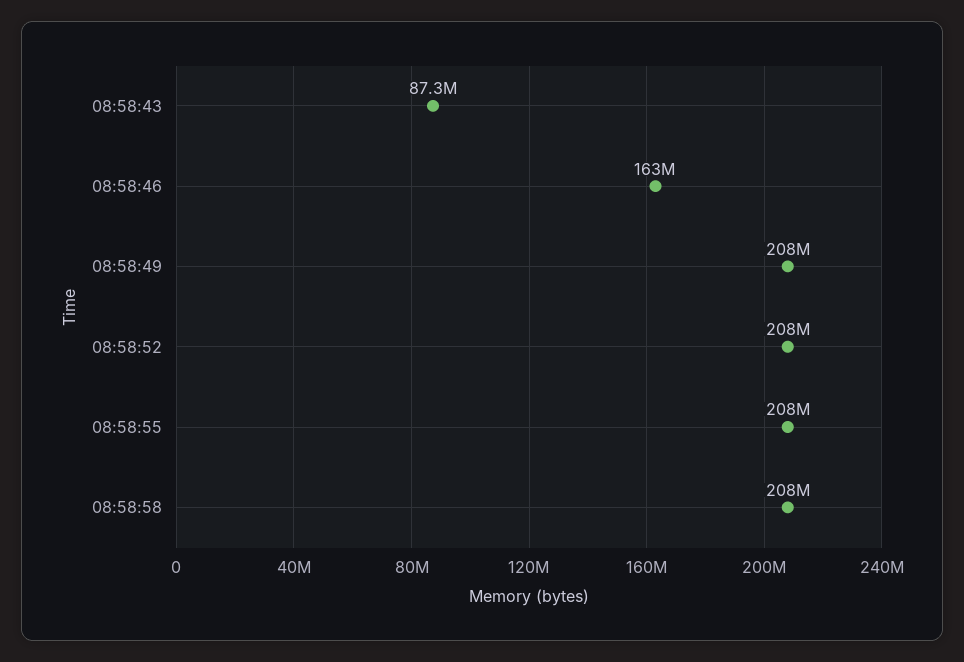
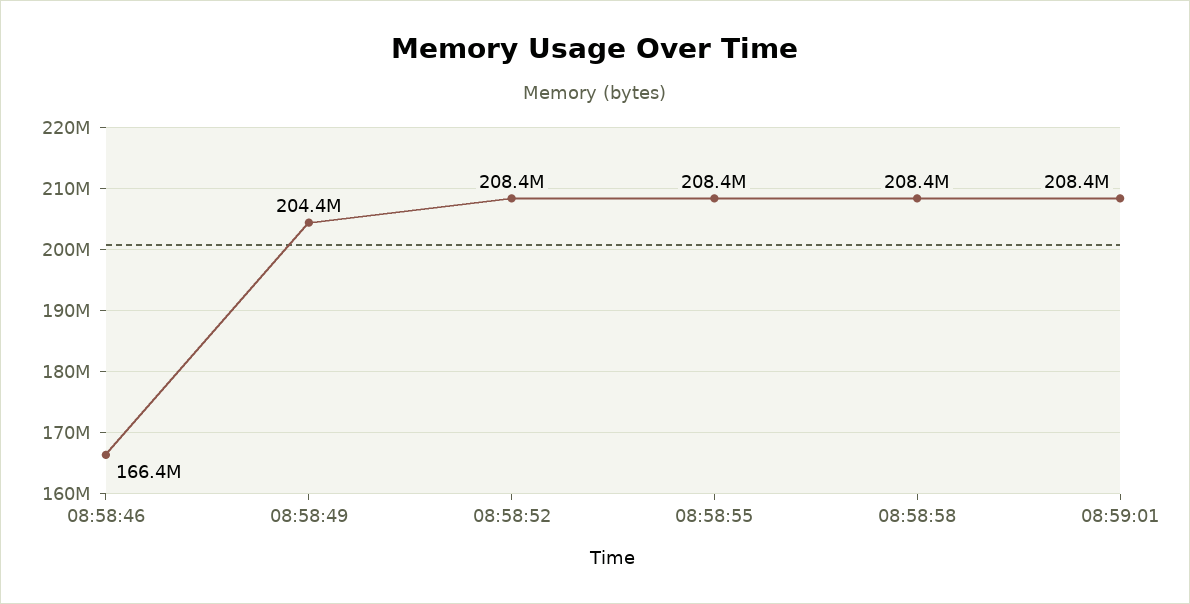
08:58:43: 87300000 -> none
08:58:46: 163000000 -> 166400000
08:58:49: 208000000 -> 204400000
08:59:01: none -> 208400000

